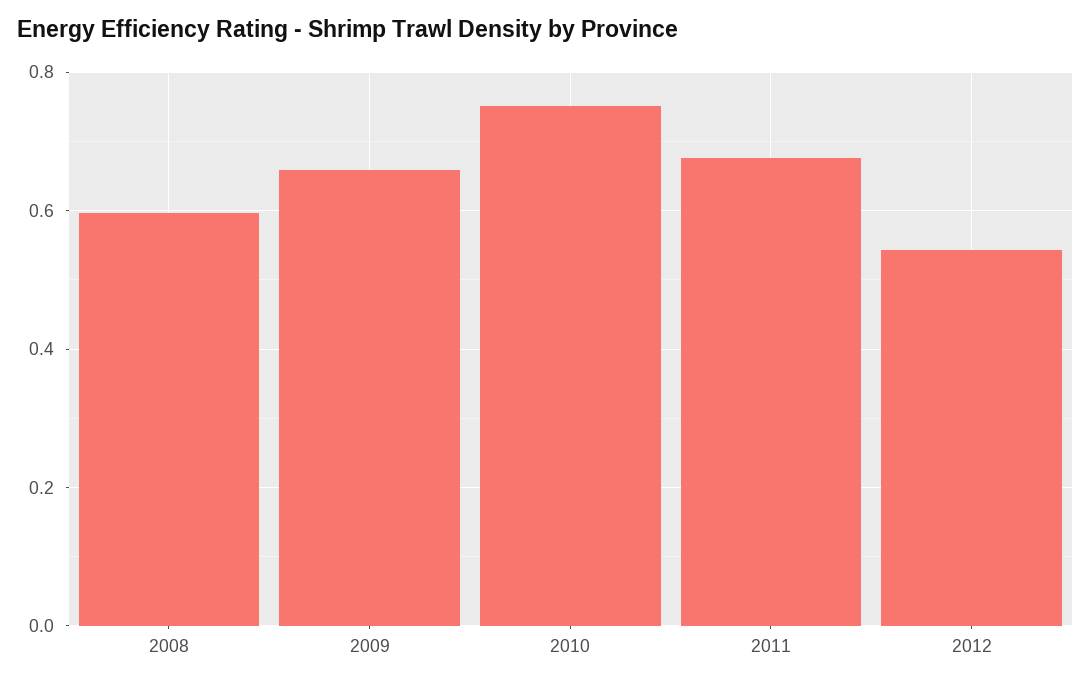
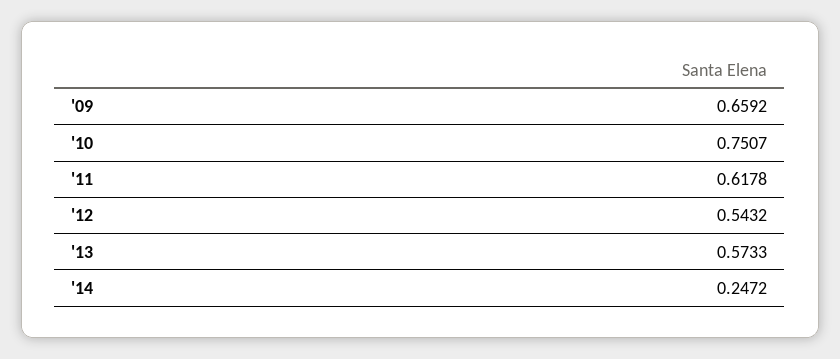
2008: 0.6 -> none
2011: 0.68 -> 0.6178
'13: none -> 0.5733
'14: none -> 0.2472

